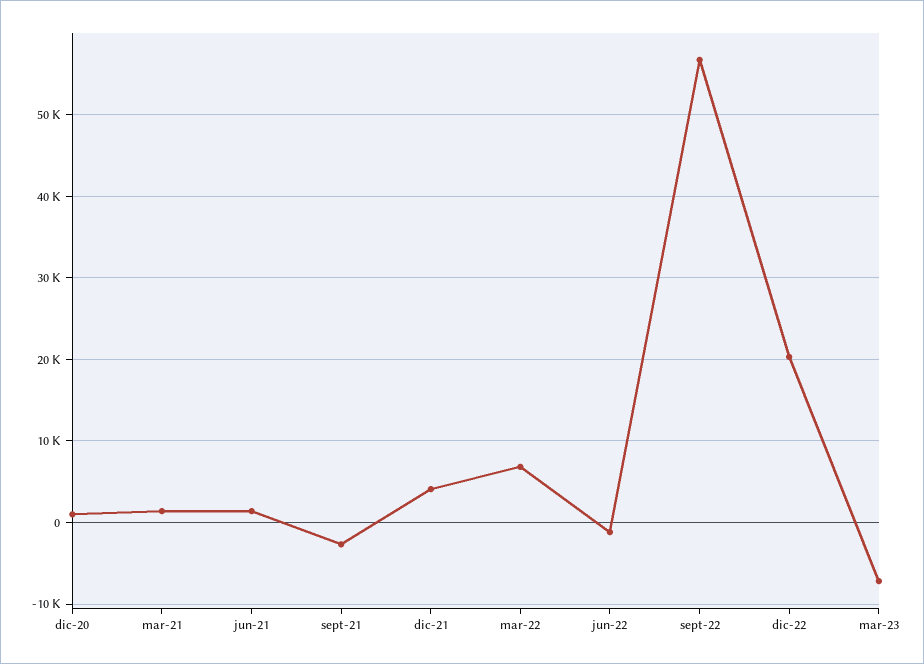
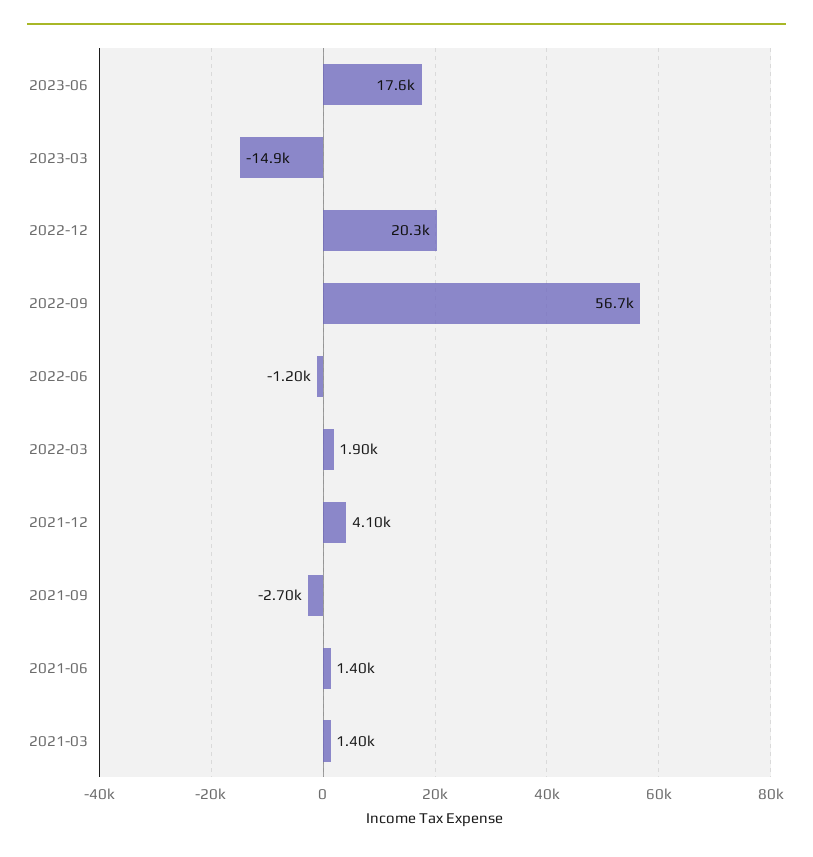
dic-20: 1000 -> none
mar-22: 7000 -> 1900
mar-23: -7000 -> -14900
2023-06: none -> 17600

